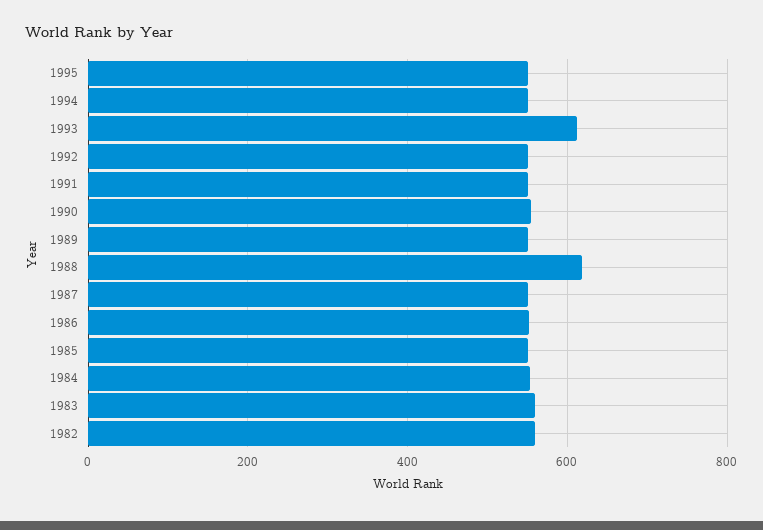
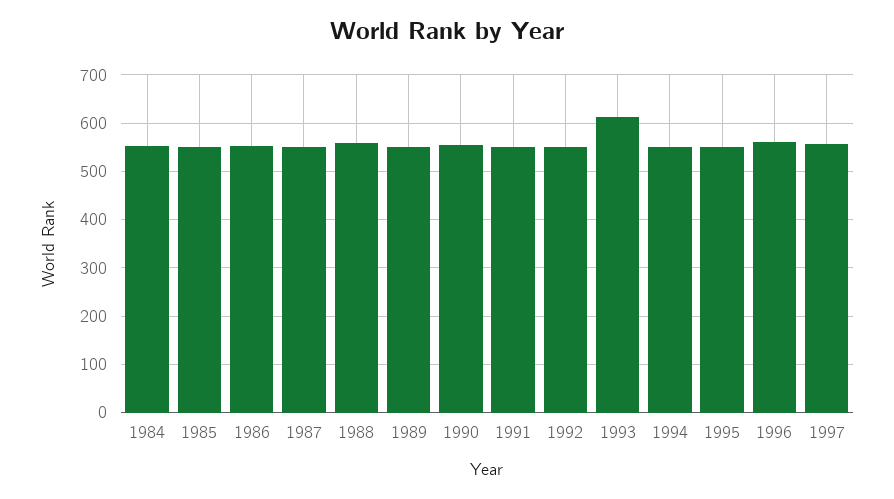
1988: 620 -> 560
1983: 560 -> none
1982: 560 -> none
1996: none -> 560
1997: none -> 560

